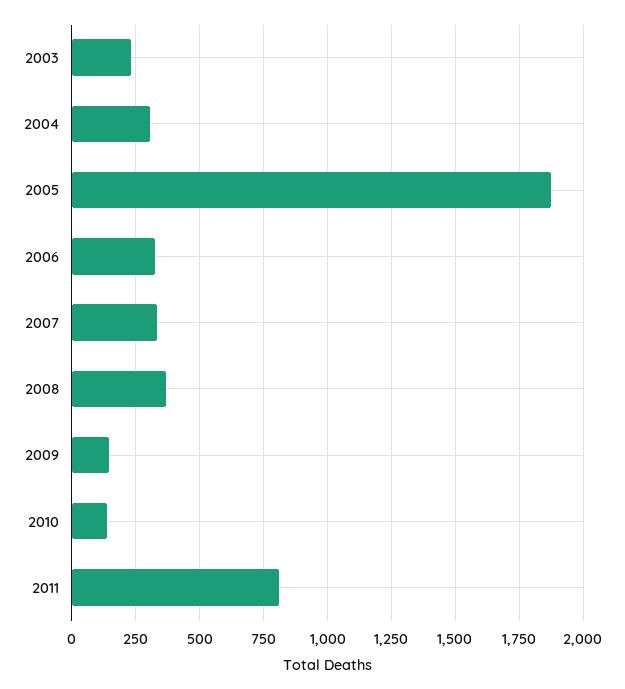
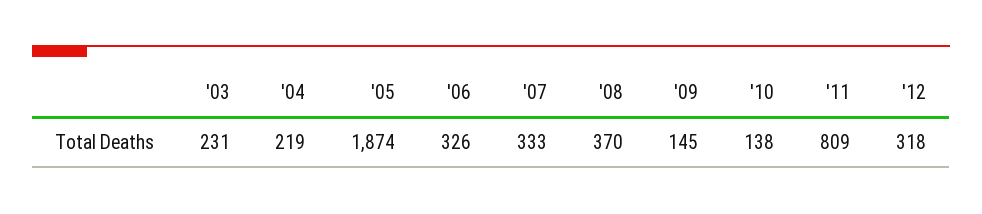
2004: 300 -> 219
'12: none -> 318

